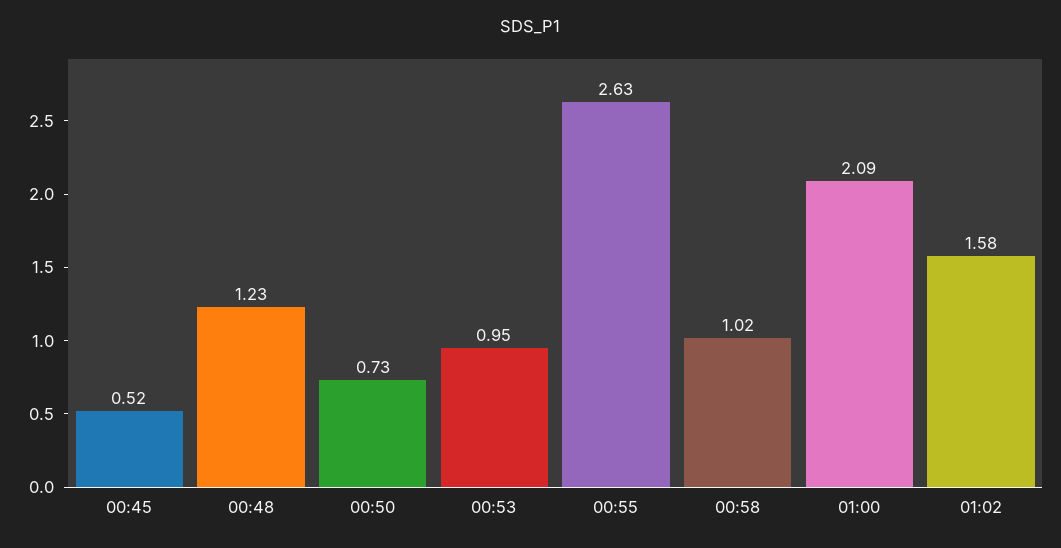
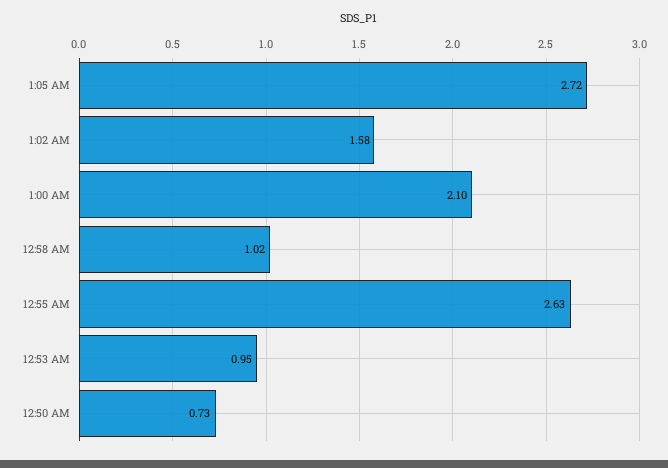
00:45: 0.52 -> none
00:48: 1.23 -> none
01:00: 2.09 -> 2.1
1:05 AM: none -> 2.72

